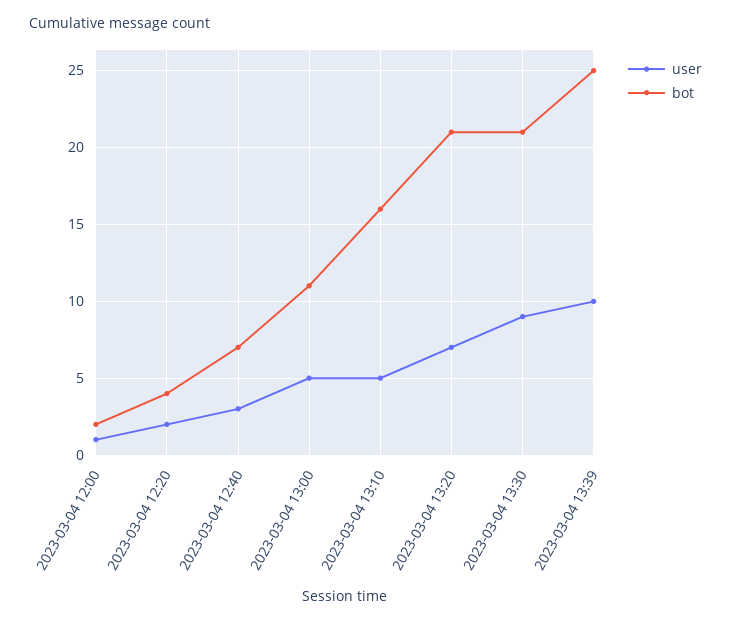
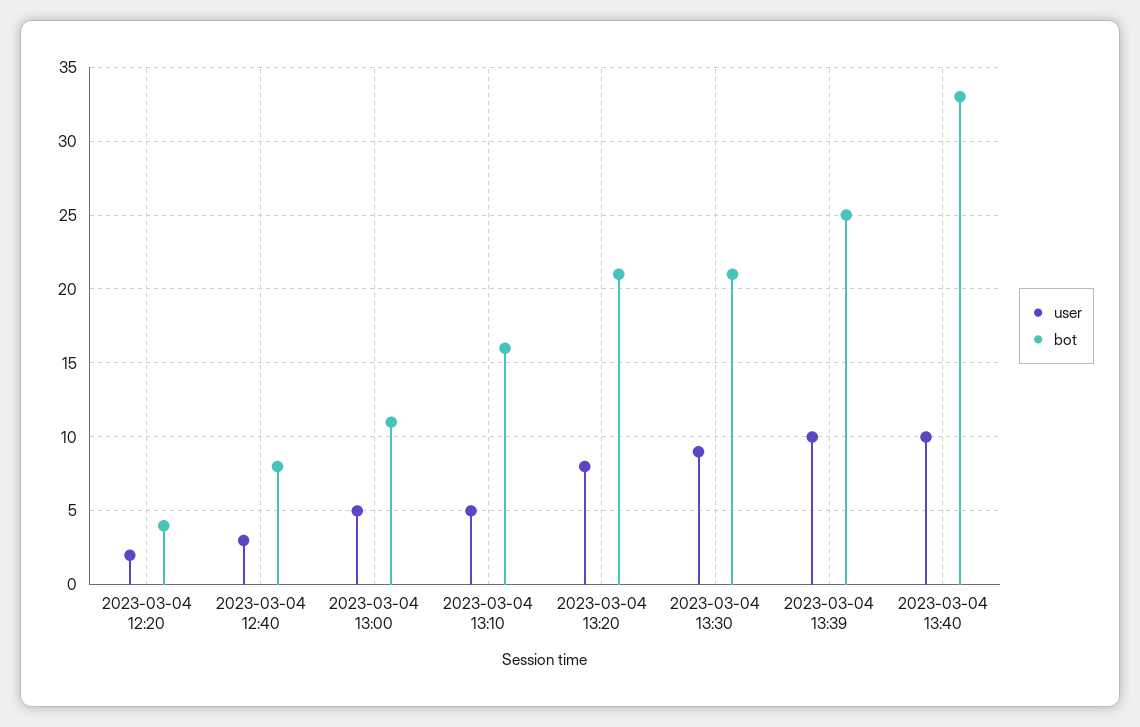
user, 2023-03-04 12:00: 1 -> none
bot, 2023-03-04 12:00: 2 -> none
bot, 2023-03-04 12:40: 7 -> 8
user, 2023-03-04 13:20: 7 -> 8
user, 2023-03-04 13:40: none -> 10
bot, 2023-03-04 13:40: none -> 33

